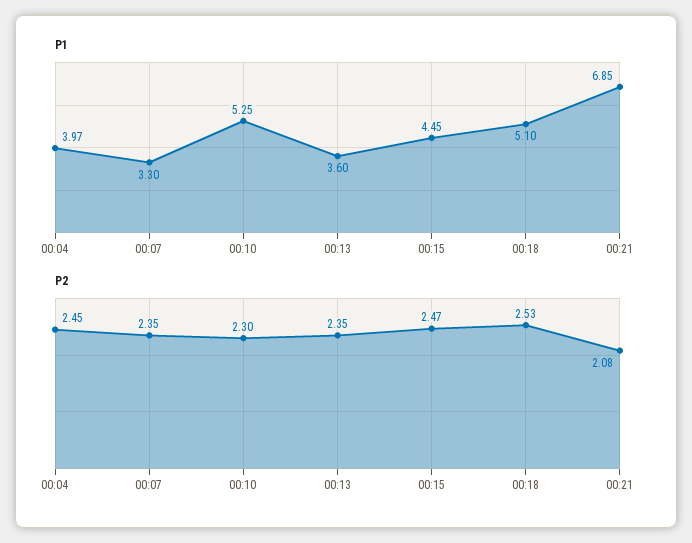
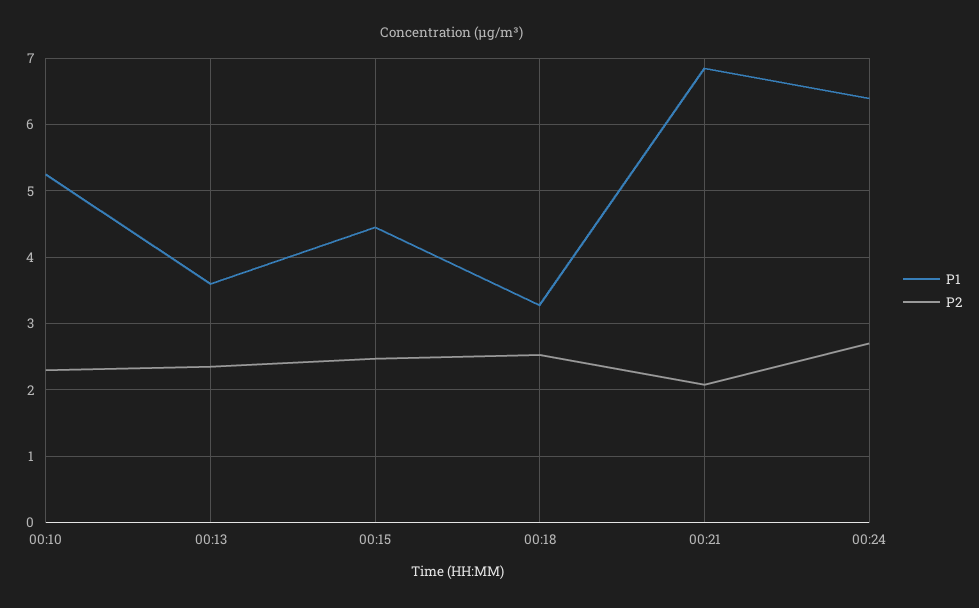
P1, 00:04: 3.97 -> none
P1, 00:07: 3.3 -> none
P1, 00:18: 5.1 -> 3.3
P2, 00:04: 2.45 -> none
P2, 00:07: 2.35 -> none
P1, 00:24: none -> 6.4
P2, 00:24: none -> 2.7

